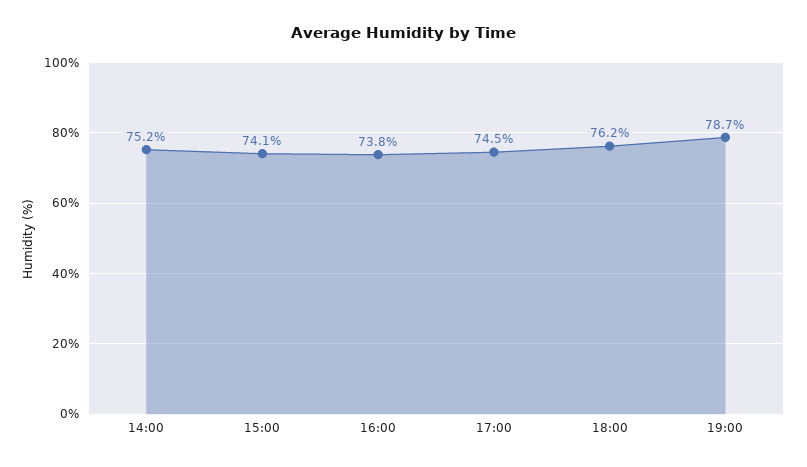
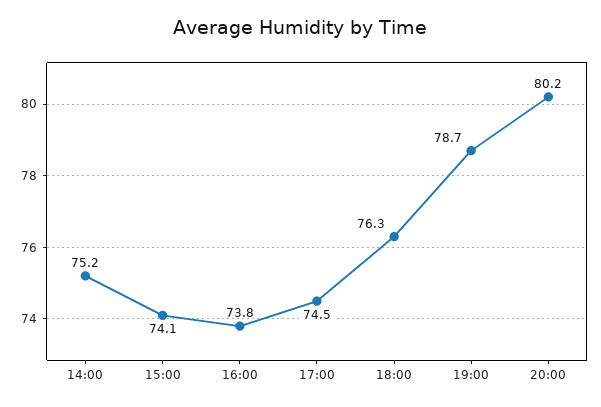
18:00: 76.2 -> 76.3
20:00: none -> 80.2

